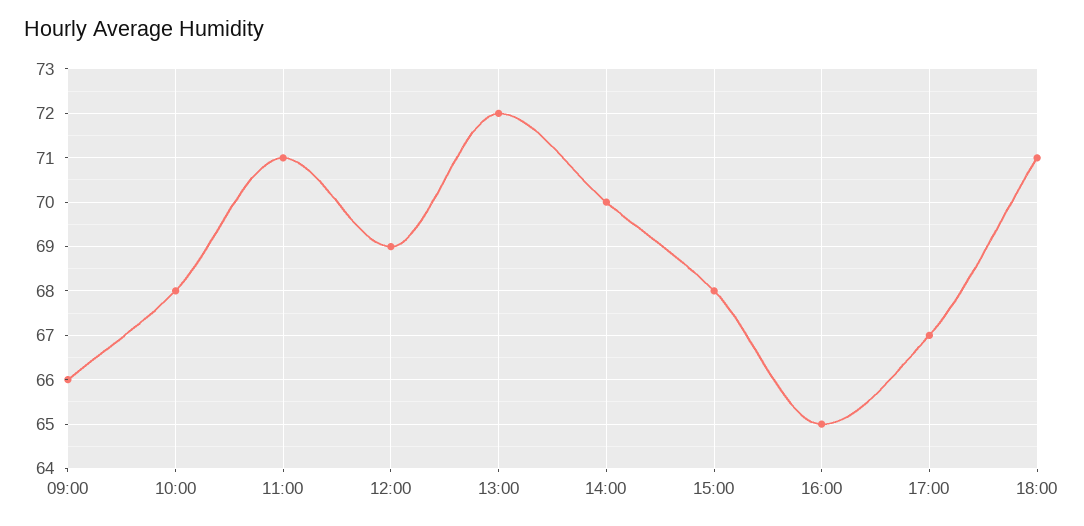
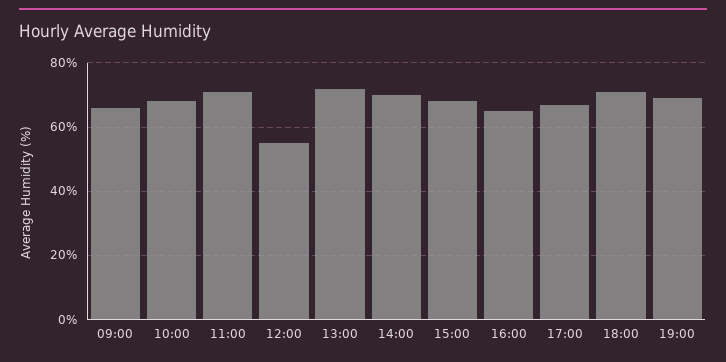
12:00: 69 -> 55
19:00: none -> 70

